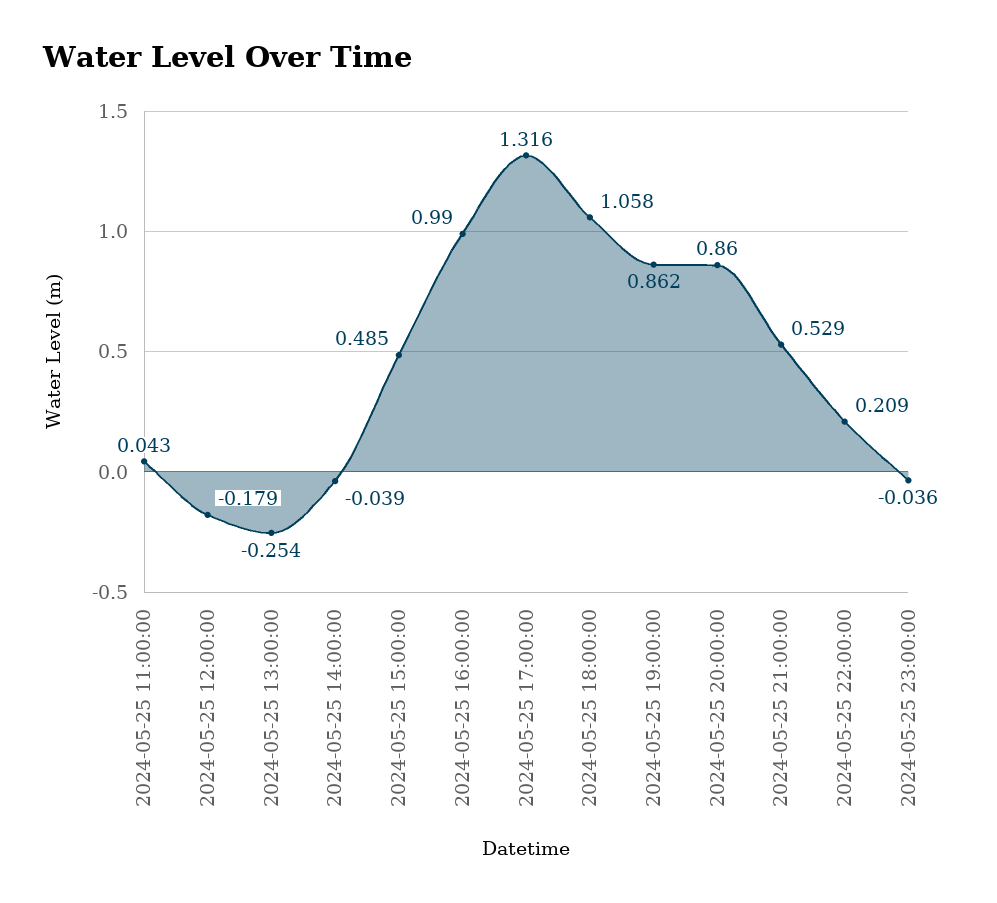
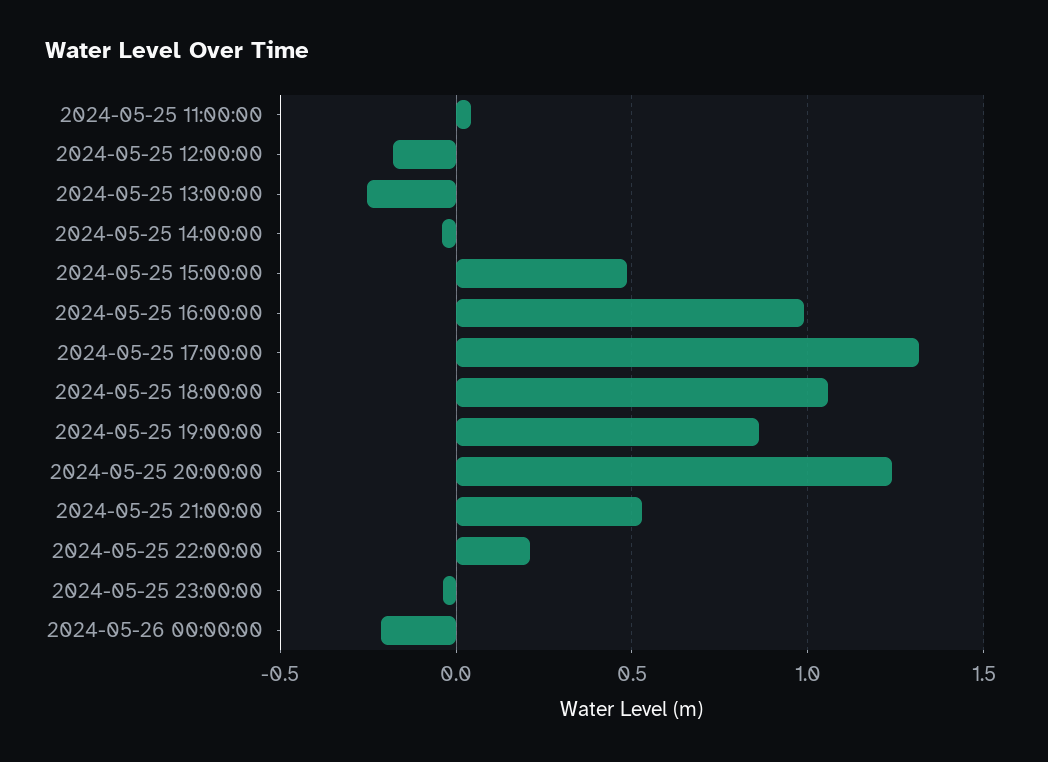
2024-05-25 20:00:00: 0.86 -> 1.25
2024-05-26 00:00:00: none -> -0.2

